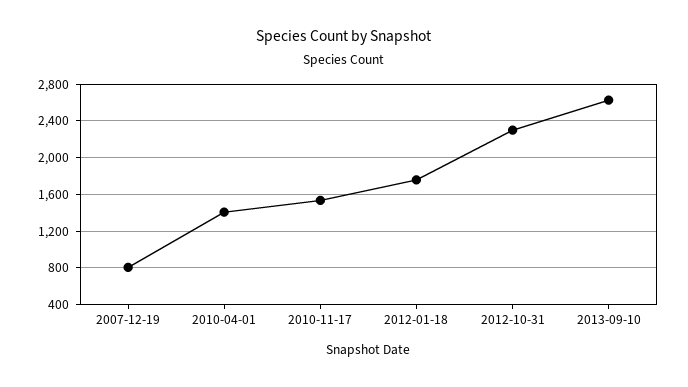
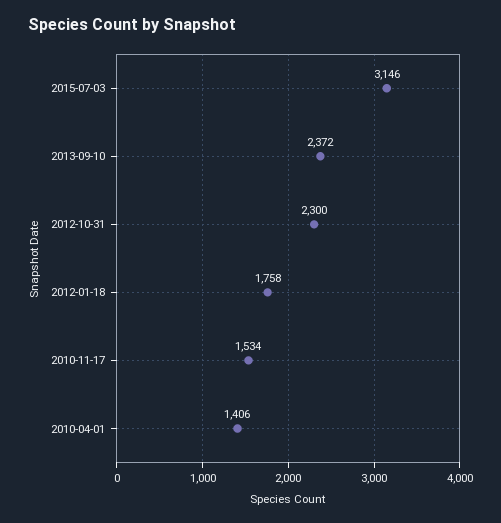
2007-12-19: 800 -> none
2013-09-10: 2600 -> 2372
2015-07-03: none -> 3146

